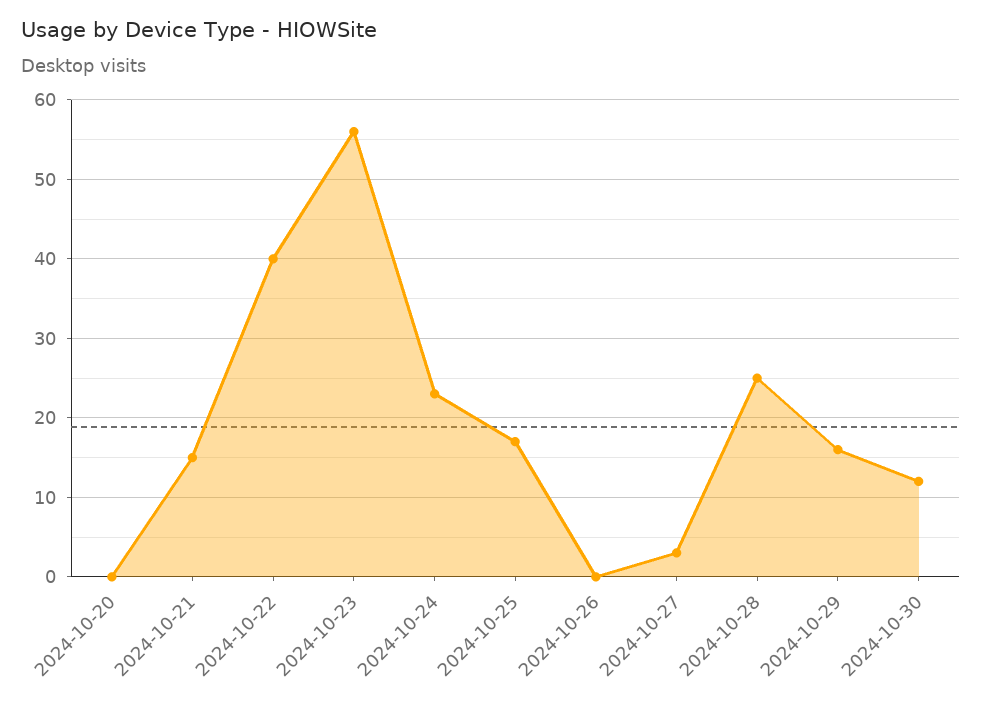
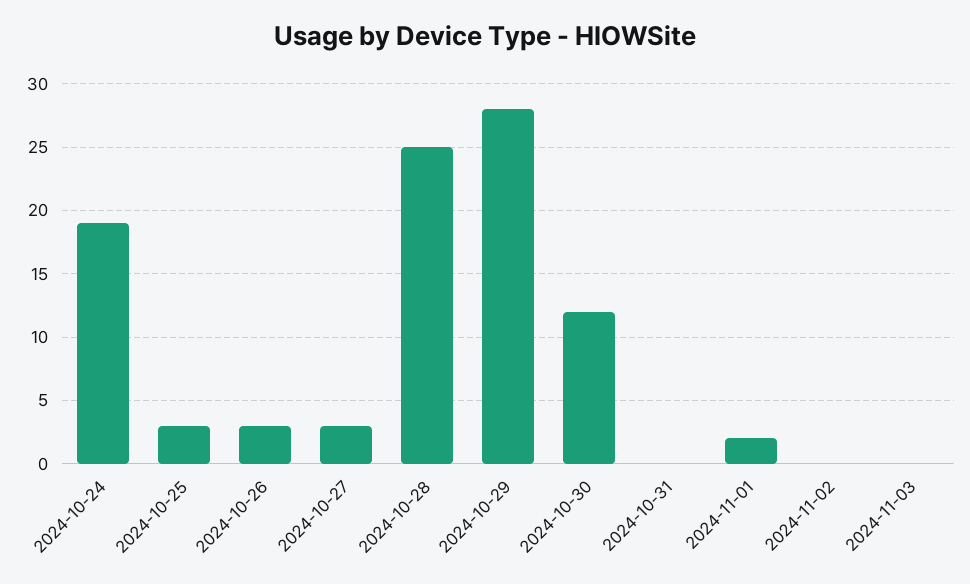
2024-10-20: 0 -> none
2024-10-21: 15 -> none
2024-10-22: 40 -> none
2024-10-23: 56 -> none
2024-10-24: 23 -> 19
2024-10-25: 17 -> 3
2024-10-26: 0 -> 3
2024-10-29: 16 -> 28
2024-10-31: none -> 0
2024-11-01: none -> 2
2024-11-02: none -> 0
2024-11-03: none -> 0

